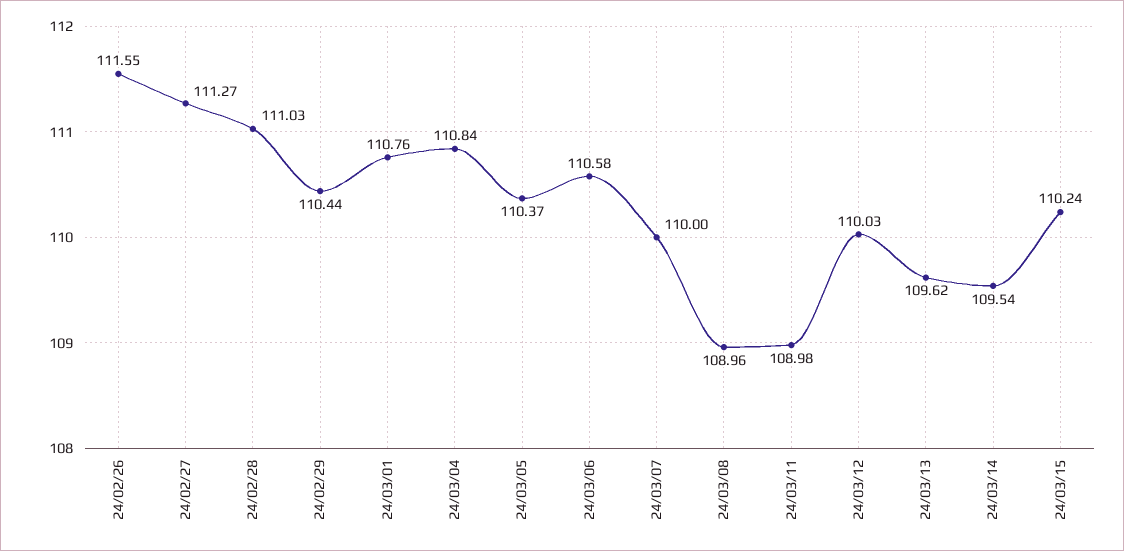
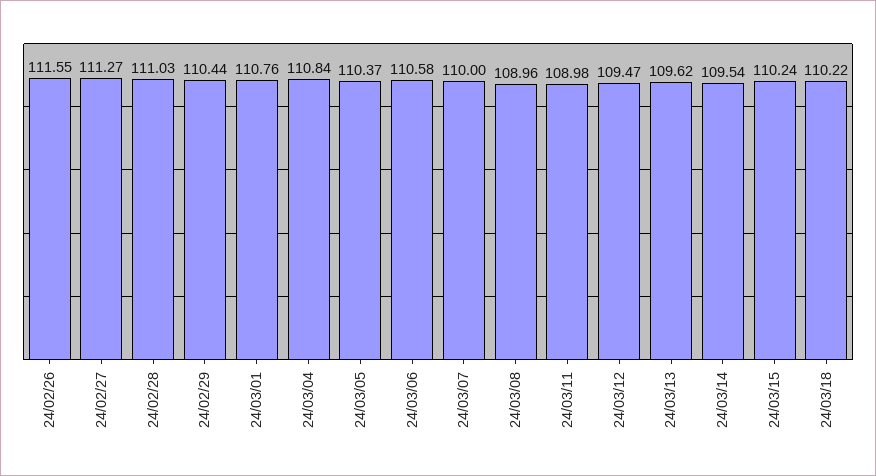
24/03/12: 110.03 -> 109.47
24/03/18: none -> 110.22

